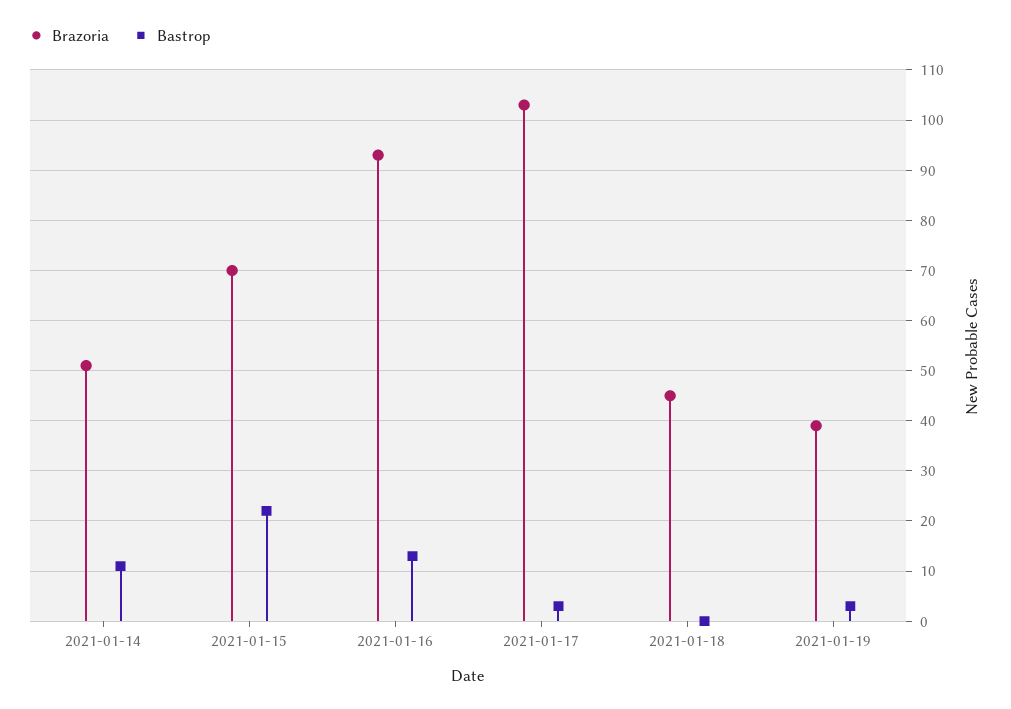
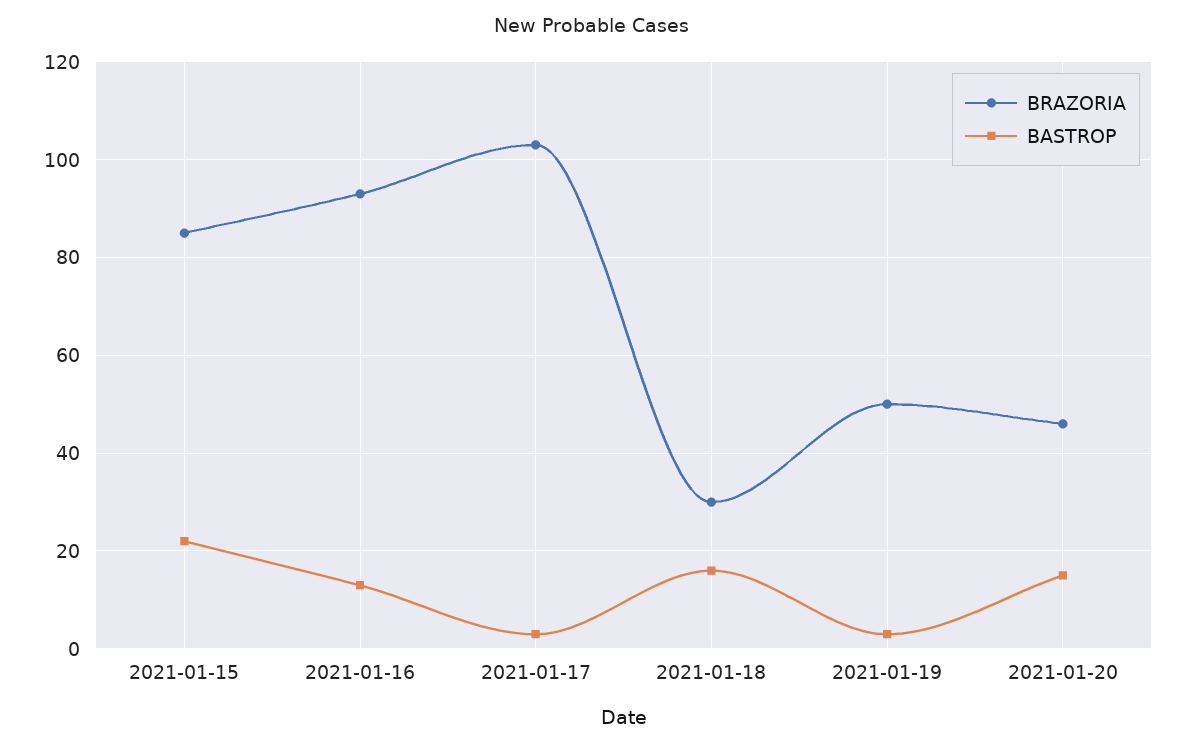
Brazoria, 2021-01-14: 50 -> none
Bastrop, 2021-01-14: 10 -> none
Brazoria, 2021-01-15: 70 -> 85
Brazoria, 2021-01-18: 45 -> 30
Bastrop, 2021-01-18: 0 -> 15
Brazoria, 2021-01-19: 40 -> 50
Brazoria, 2021-01-20: none -> 45
Bastrop, 2021-01-20: none -> 15

